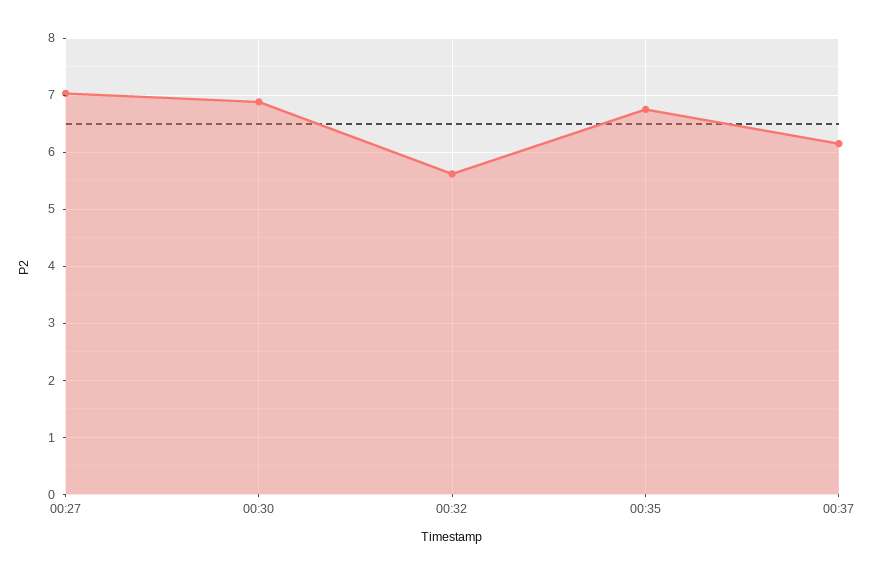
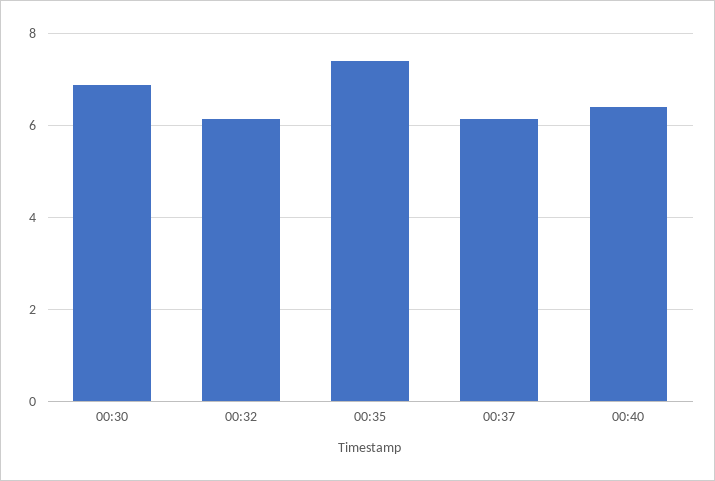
00:27: 7 -> none
00:32: 5.6 -> 6.2
00:35: 6.8 -> 7.4
00:40: none -> 6.4

